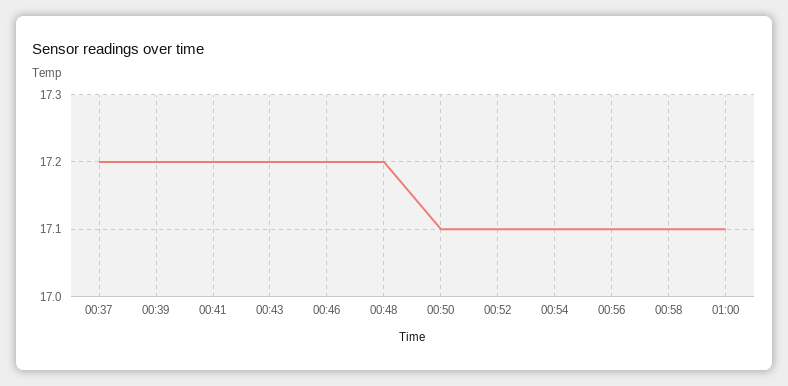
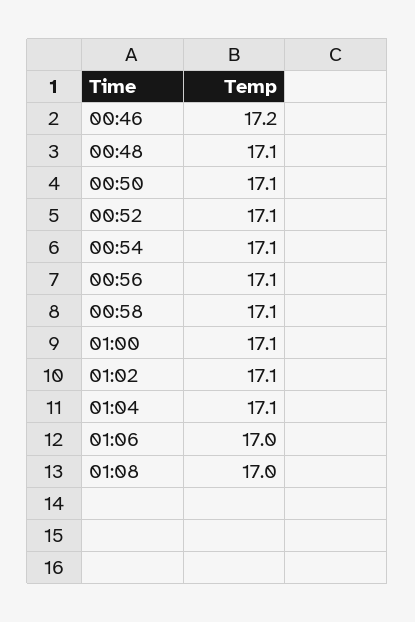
00:37: 17.2 -> none
00:39: 17.2 -> none
00:41: 17.2 -> none
00:43: 17.2 -> none
00:48: 17.2 -> 17.1
01:02: none -> 17.1
01:04: none -> 17.1
01:06: none -> 17
01:08: none -> 17

